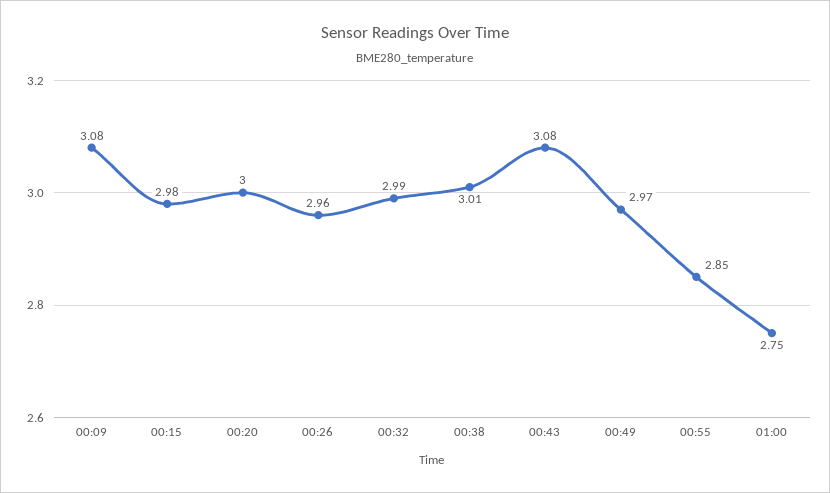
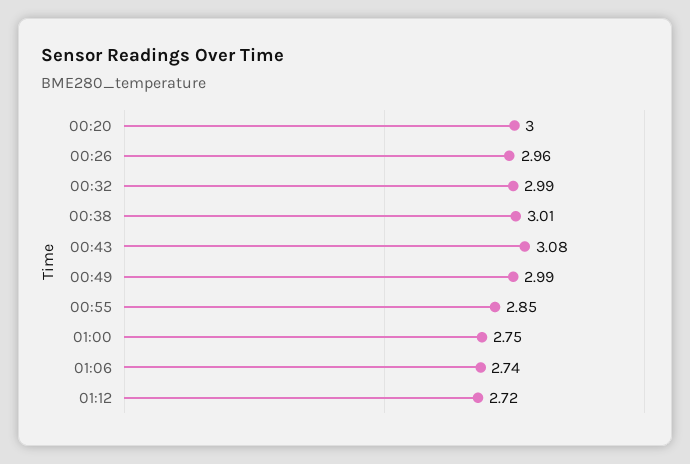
00:09: 3.08 -> none
00:15: 2.98 -> none
00:49: 2.97 -> 2.99
01:06: none -> 2.74
01:12: none -> 2.72

